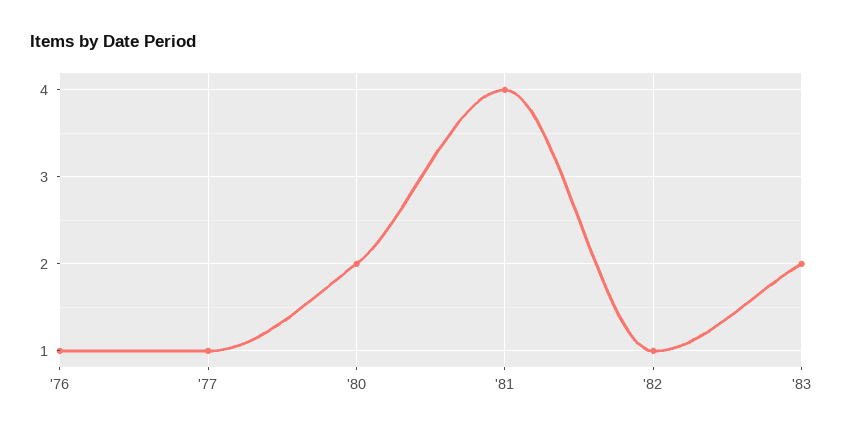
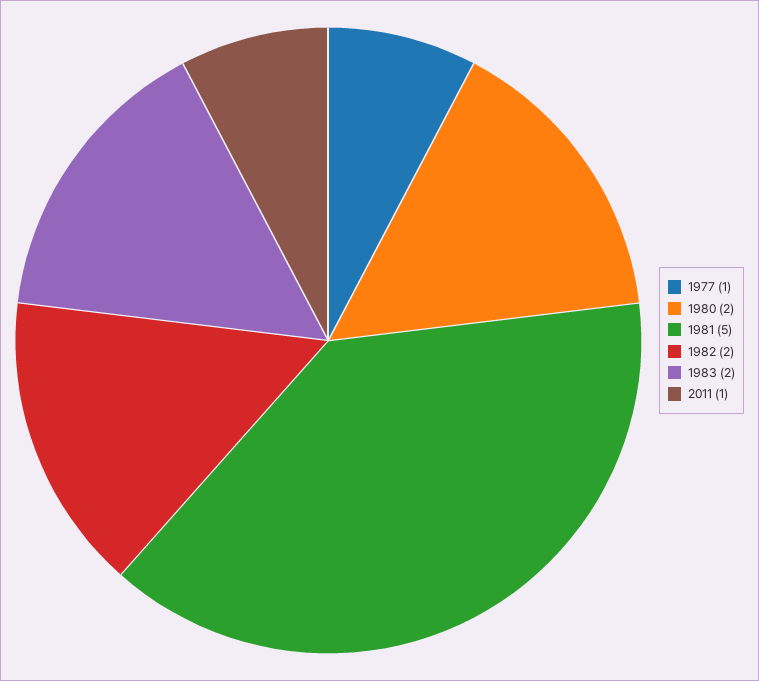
'76: 1 -> none
'81: 4 -> 5
'82: 1 -> 2
2011: none -> 1

